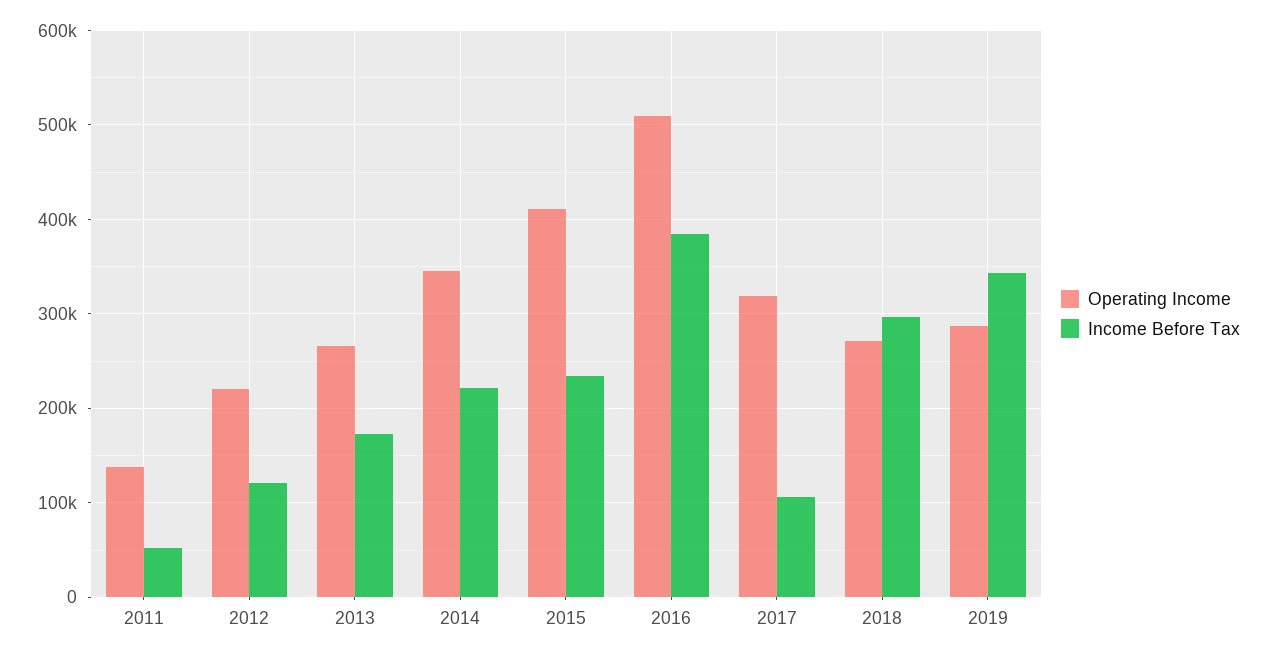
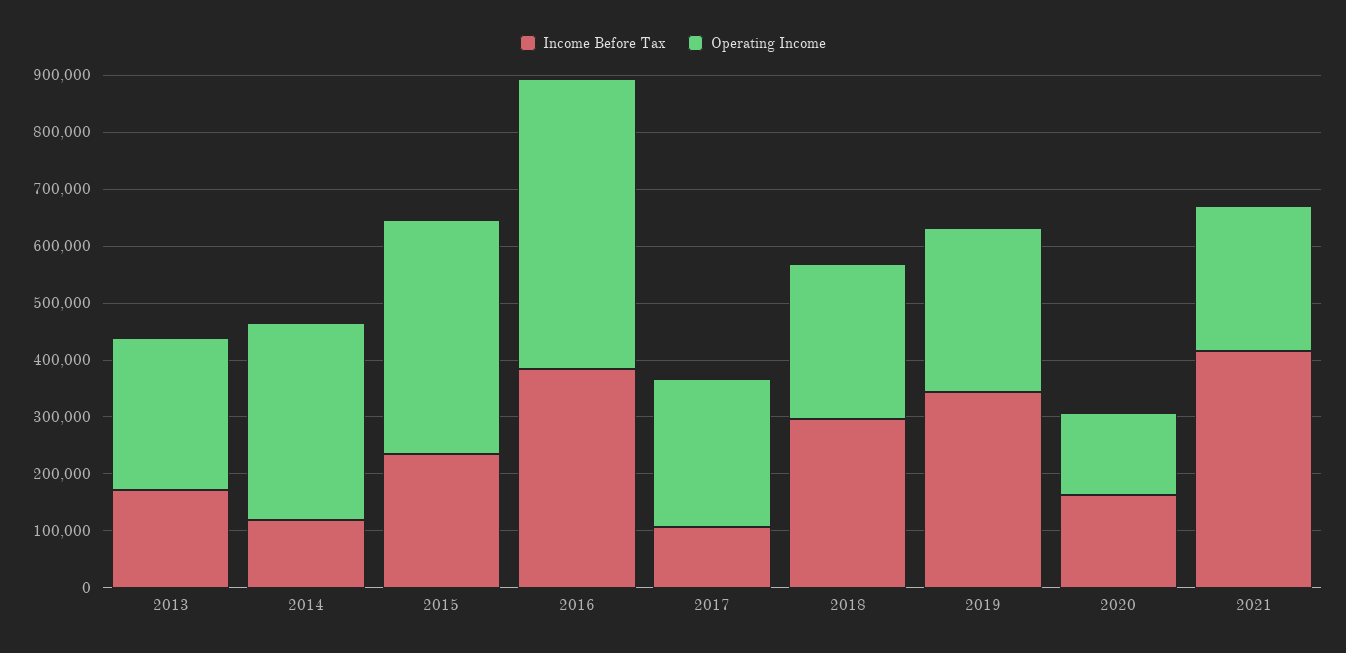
Operating Income, 2011: 140000 -> none
Income Before Tax, 2011: 50000 -> none
Operating Income, 2012: 220000 -> none
Income Before Tax, 2012: 120000 -> none
Income Before Tax, 2014: 220000 -> 120000
Operating Income, 2017: 320000 -> 260000
Income Before Tax, 2020: none -> 160000
Operating Income, 2020: none -> 140000
Income Before Tax, 2021: none -> 420000
Operating Income, 2021: none -> 260000

